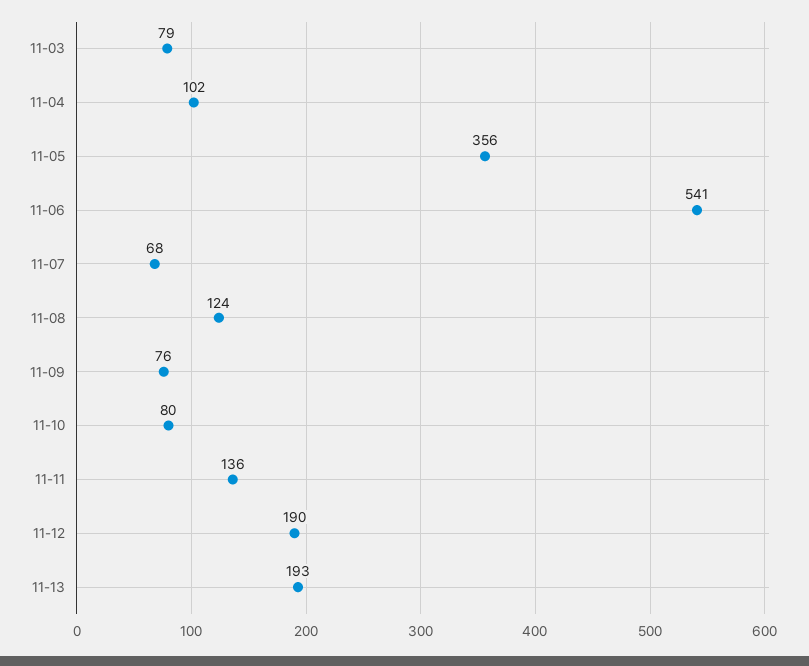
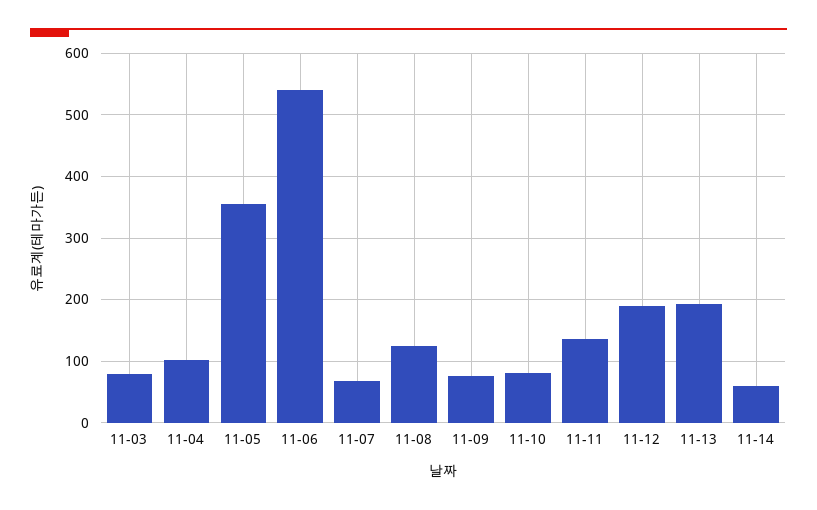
11-14: none -> 60

